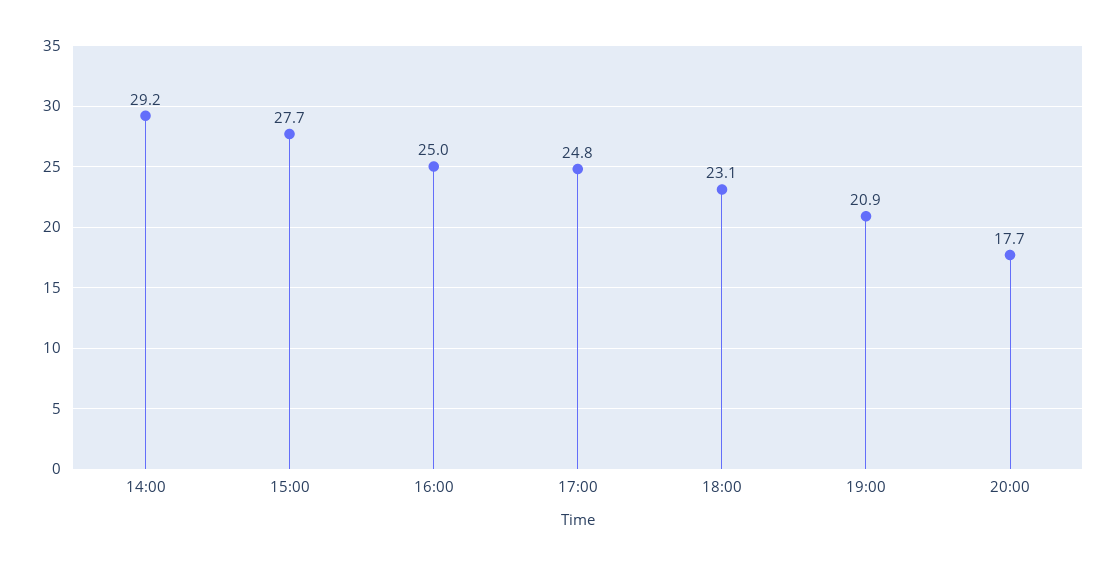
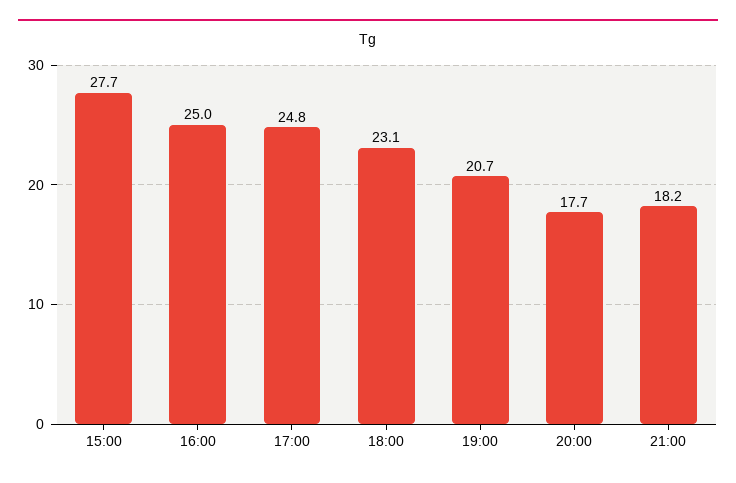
14:00: 29.2 -> none
19:00: 20.9 -> 20.7
21:00: none -> 18.2

